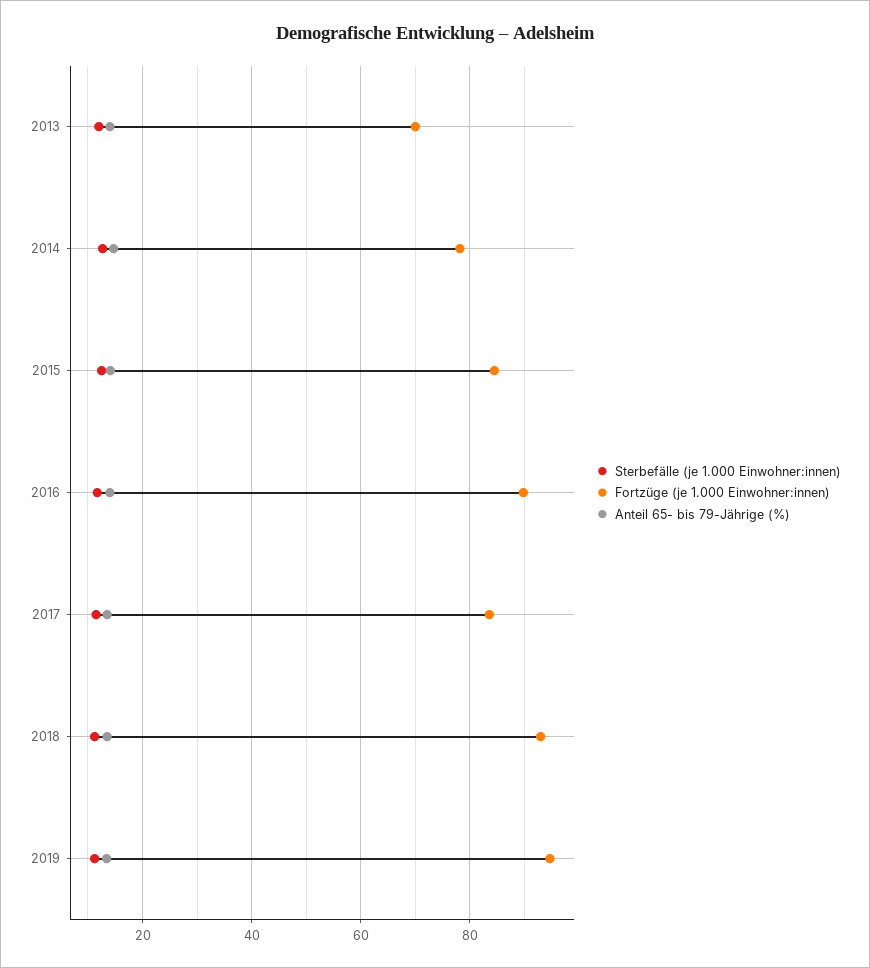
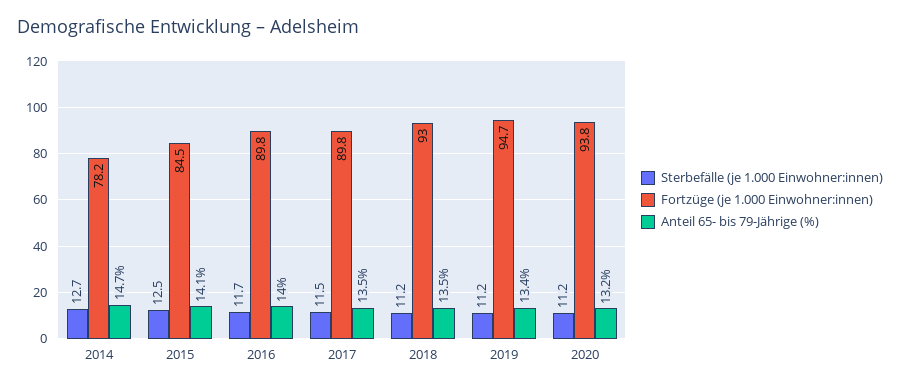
Sterbefälle (je 1.000 Einwohner:innen), 2013: 12 -> none
Fortzüge (je 1.000 Einwohner:innen), 2013: 70 -> none
Anteil 65- bis 79-Jährige (%), 2013: 14 -> none
Fortzüge (je 1.000 Einwohner:innen), 2017: 84 -> 89.8
Sterbefälle (je 1.000 Einwohner:innen), 2020: none -> 11.2
Fortzüge (je 1.000 Einwohner:innen), 2020: none -> 93.8
Anteil 65- bis 79-Jährige (%), 2020: none -> 13.2

